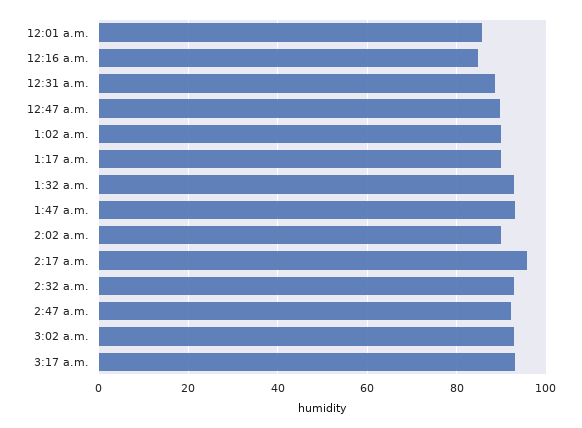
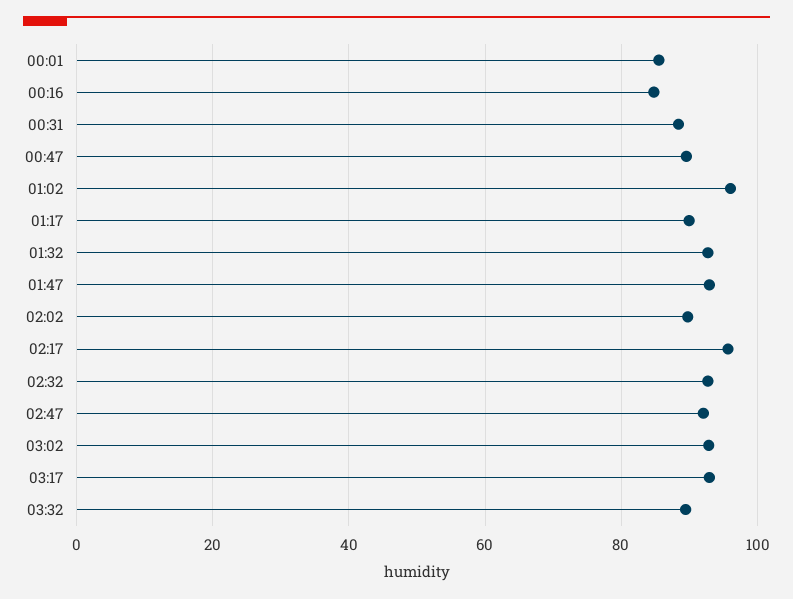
1:02 a.m.: 90 -> 96
03:32: none -> 90

